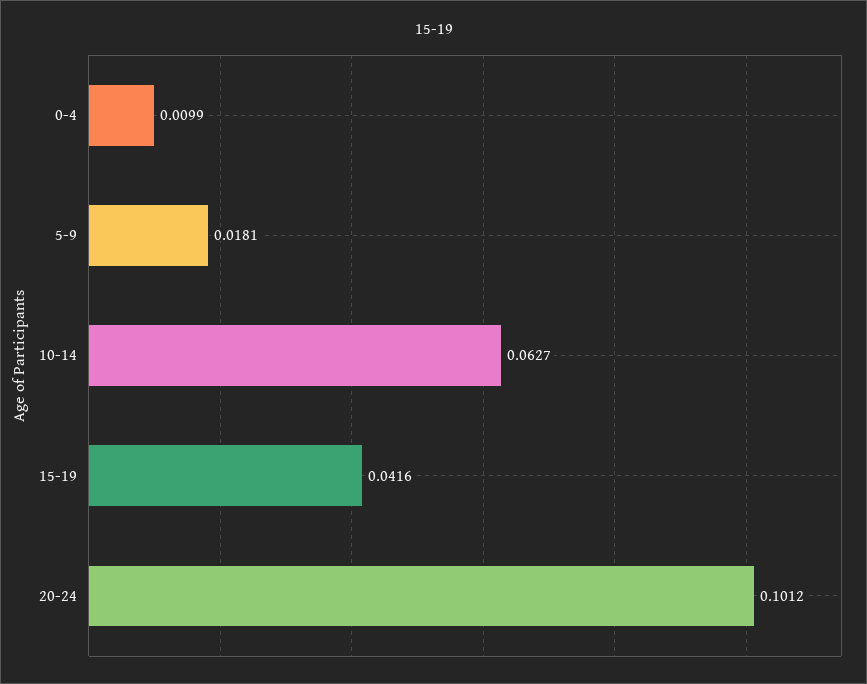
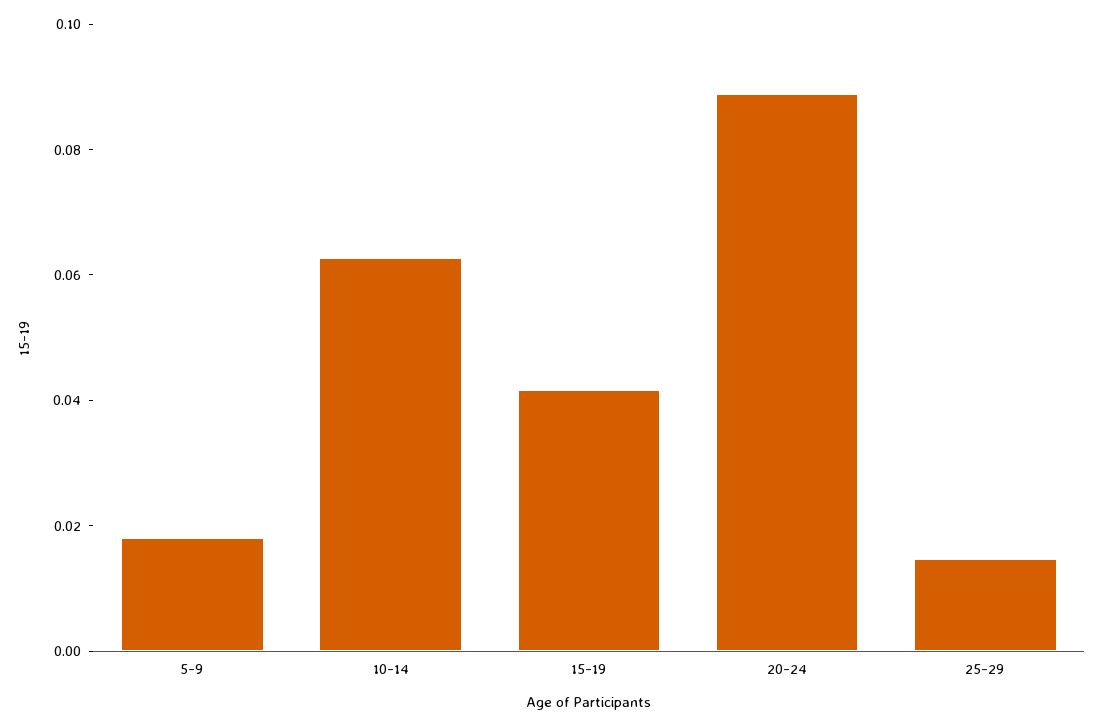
0-4: 0.0099 -> none
20-24: 0.1012 -> 0.09
25-29: none -> 0.015

